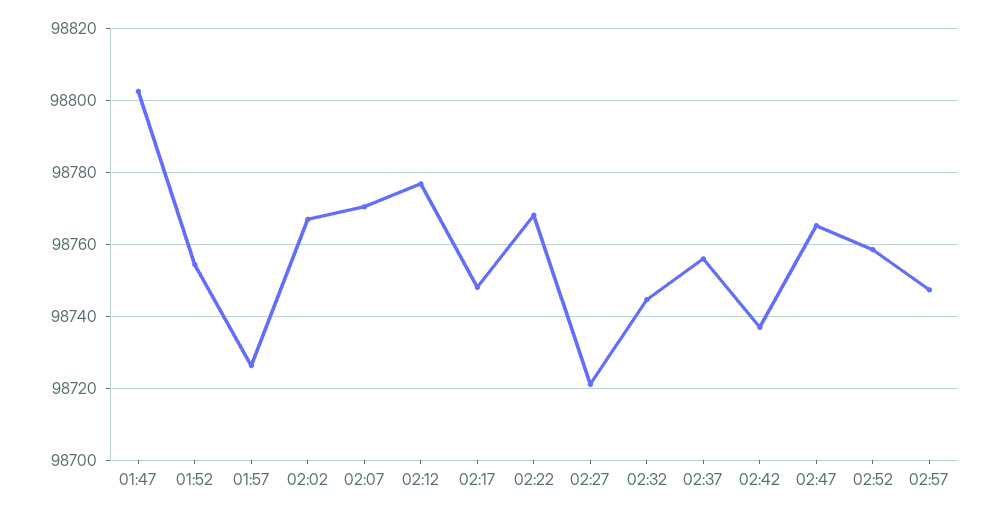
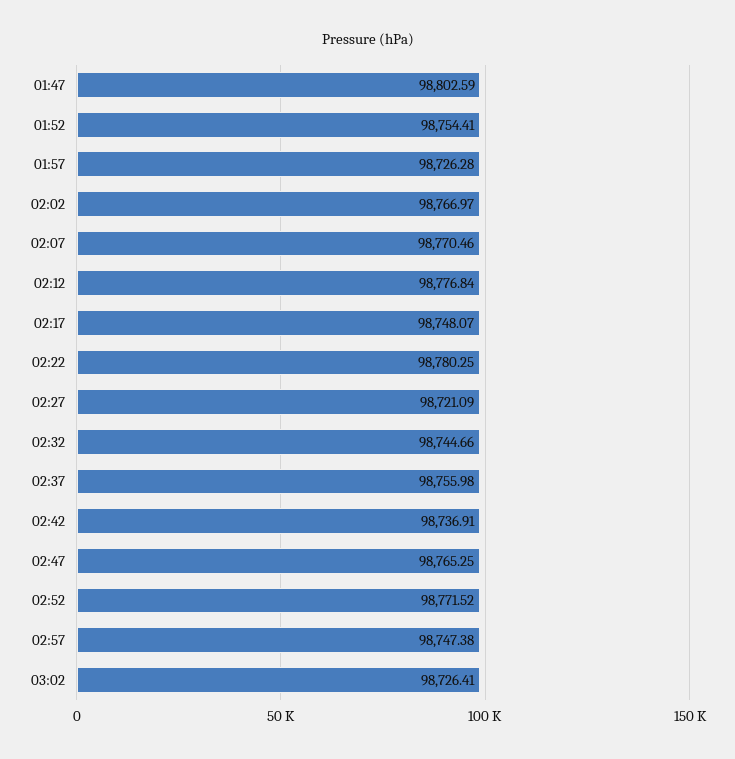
02:22: 98768 -> 98780.25
02:52: 98758 -> 98771.52
03:02: none -> 98726.41

